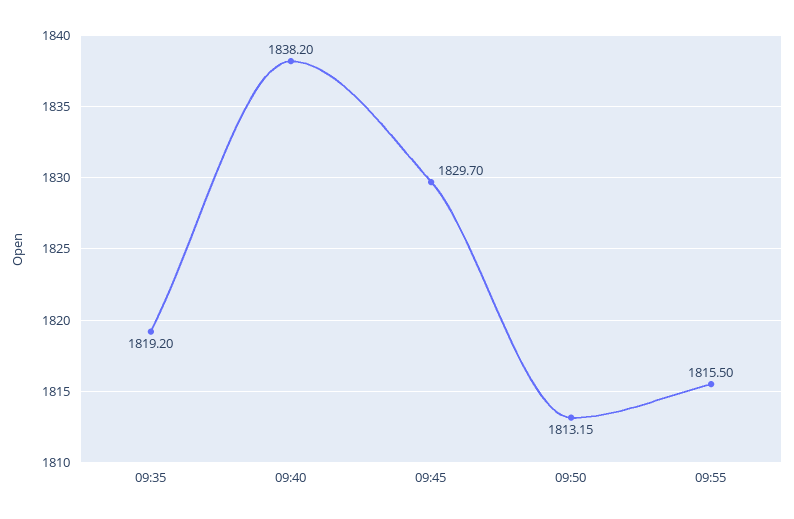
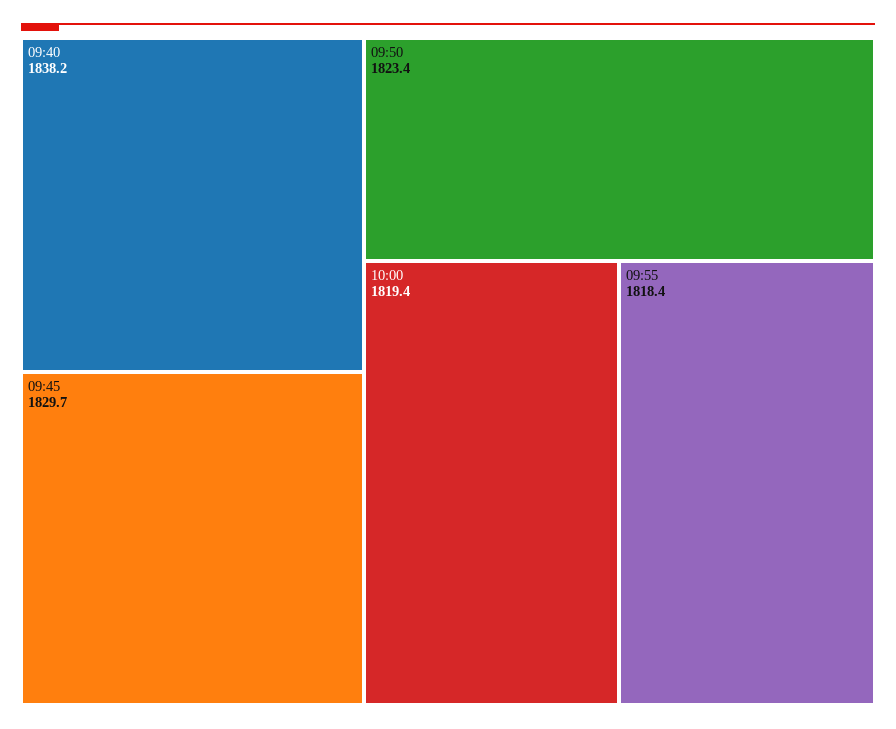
09:35: 1819.2 -> none
09:50: 1813.15 -> 1823.4
09:55: 1815.5 -> 1818.4
10:00: none -> 1819.4

